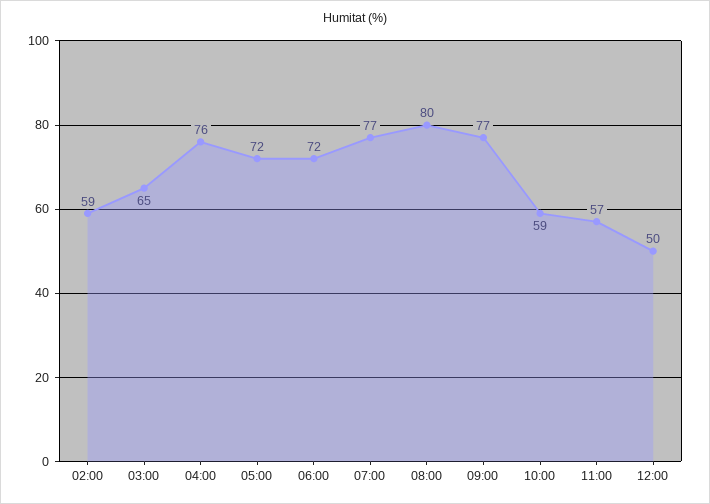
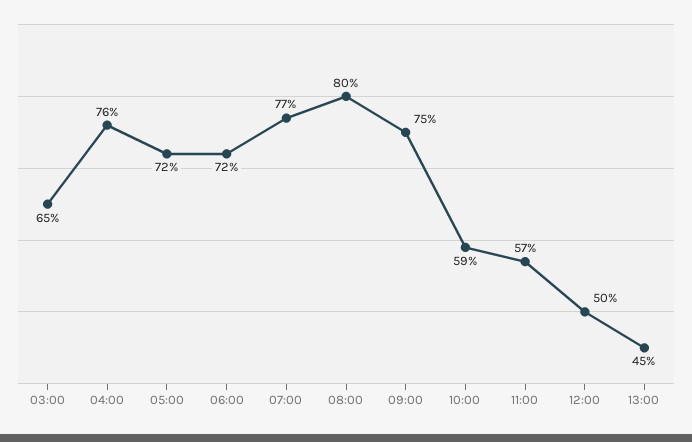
02:00: 59 -> none
09:00: 77 -> 75
13:00: none -> 45

